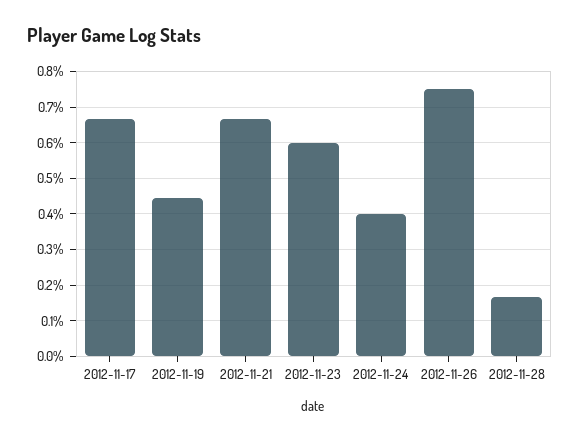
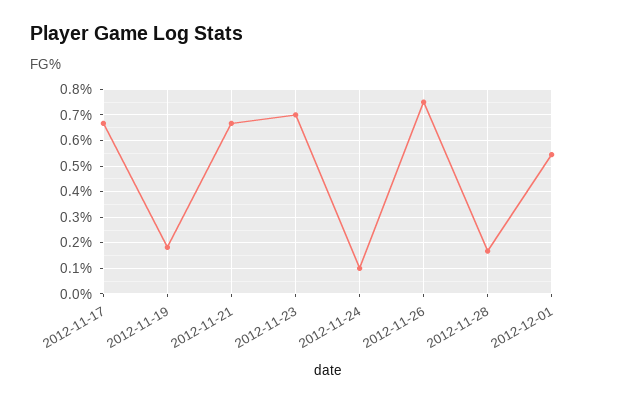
2012-11-19: 0.44 -> 0.175
2012-11-23: 0.6 -> 0.7
2012-11-24: 0.4 -> 0.1
2012-12-01: none -> 0.55

